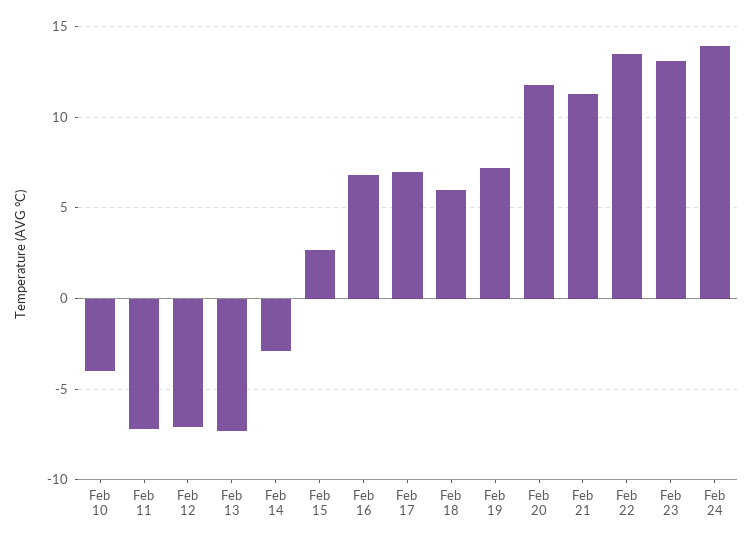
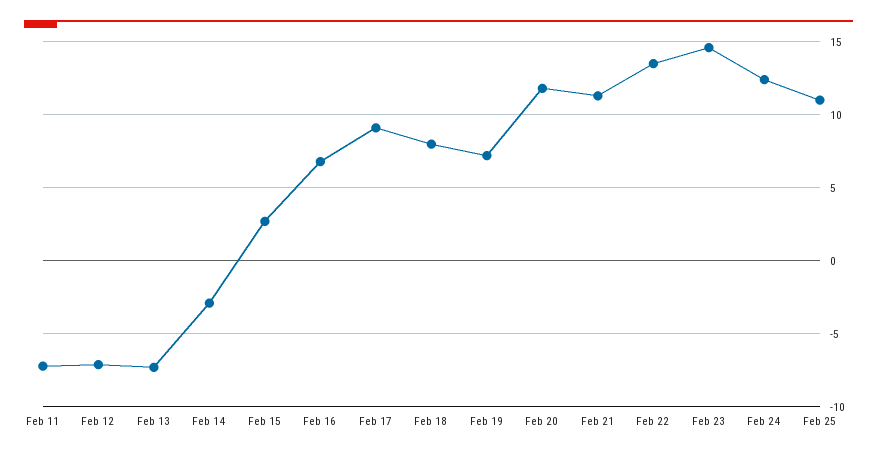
Feb 10: -4 -> none
Feb 17: 7 -> 9
Feb 18: 6 -> 8
Feb 23: 13 -> 14.5
Feb 24: 14 -> 12.5
Feb 25: none -> 11

